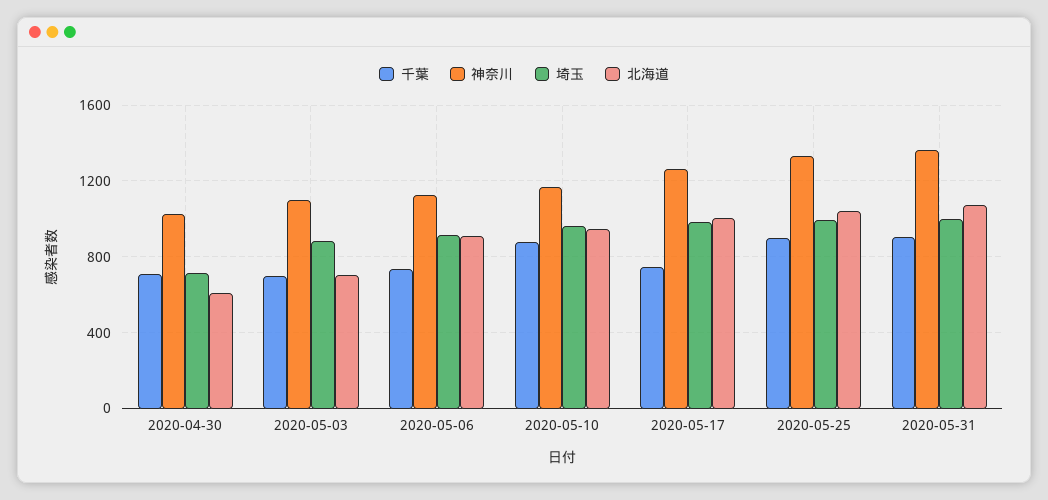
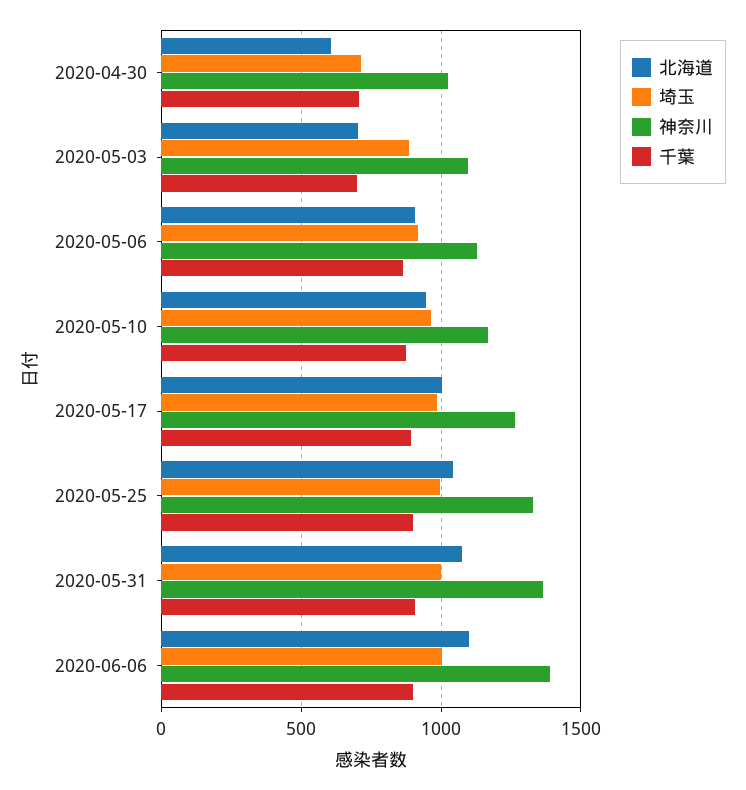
千葉, 2020-05-06: 750 -> 850
千葉, 2020-05-17: 750 -> 900
北海道, 2020-06-06: none -> 1100
埼玉, 2020-06-06: none -> 1000
神奈川, 2020-06-06: none -> 1400
千葉, 2020-06-06: none -> 900

